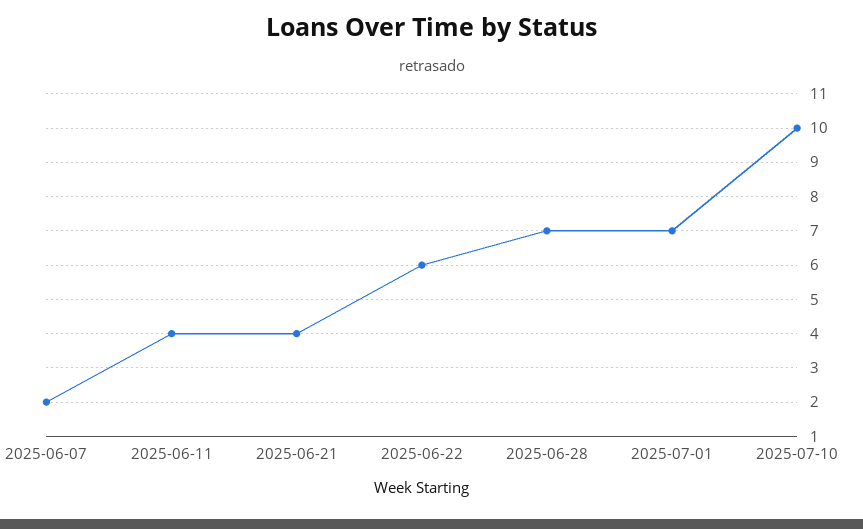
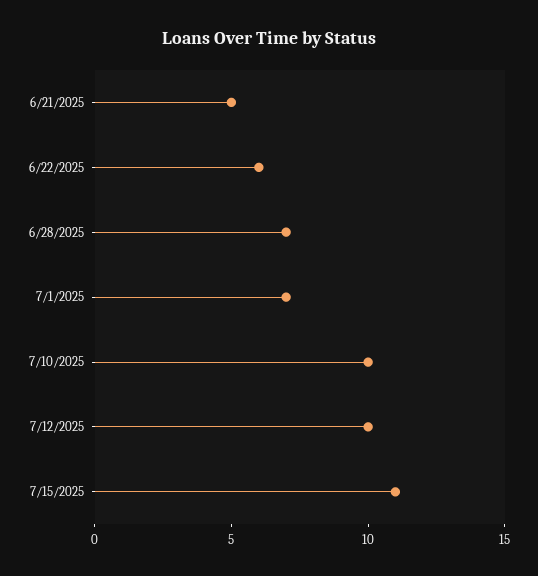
2025-06-07: 2 -> none
2025-06-11: 4 -> none
2025-06-21: 4 -> 5
7/12/2025: none -> 10
7/15/2025: none -> 11

